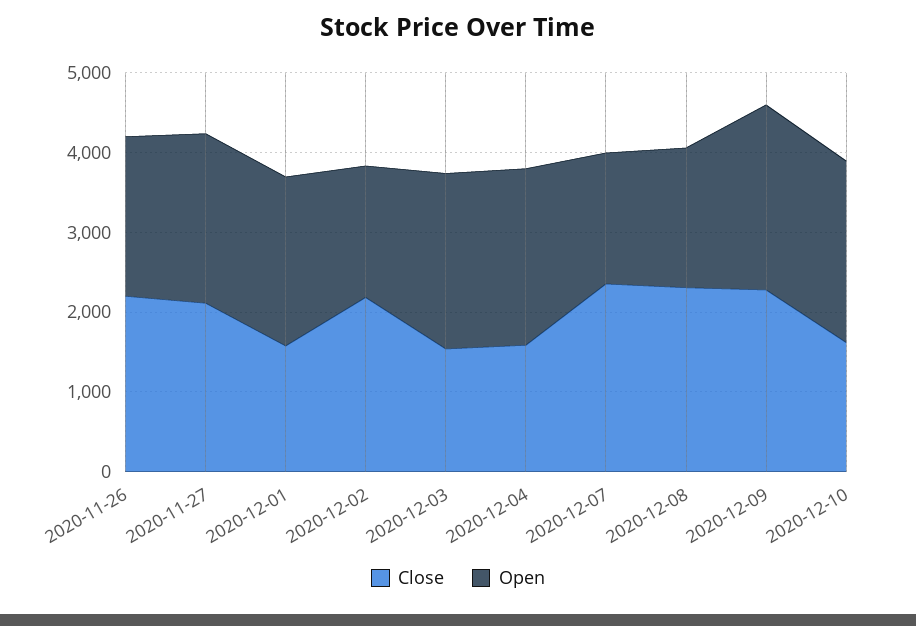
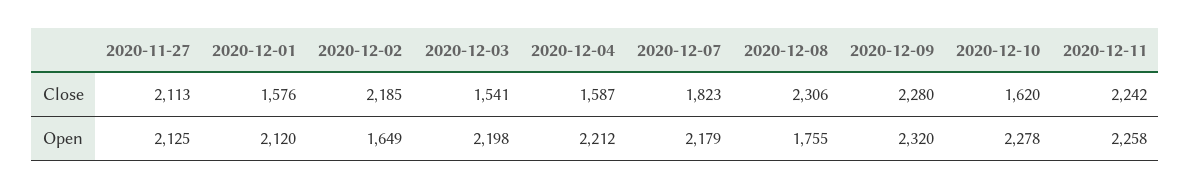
Close, 2020-11-26: 2200 -> none
Open, 2020-11-26: 2000 -> none
Close, 2020-12-07: 2400 -> 1823
Open, 2020-12-07: 1600 -> 2179
Close, 2020-12-11: none -> 2242
Open, 2020-12-11: none -> 2258

